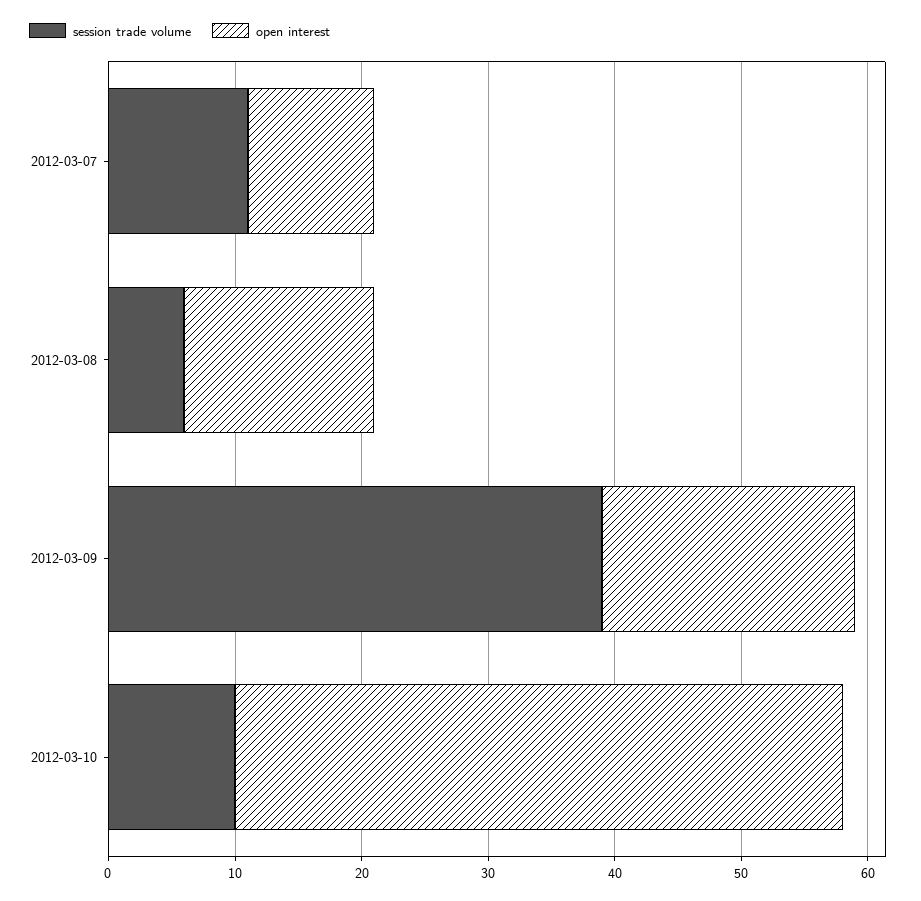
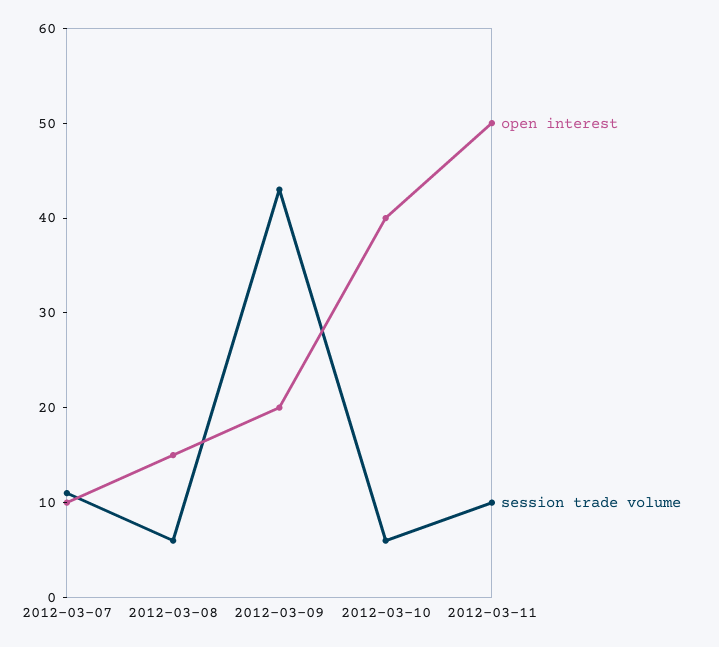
session trade volume, 2012-03-09: 39 -> 43
session trade volume, 2012-03-10: 10 -> 6
open interest, 2012-03-10: 48 -> 40
open interest, 2012-03-11: none -> 50
session trade volume, 2012-03-11: none -> 10

